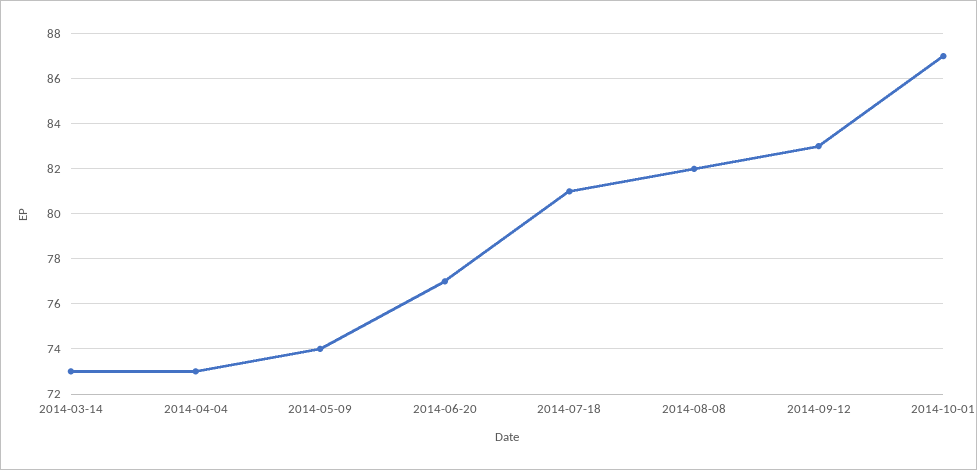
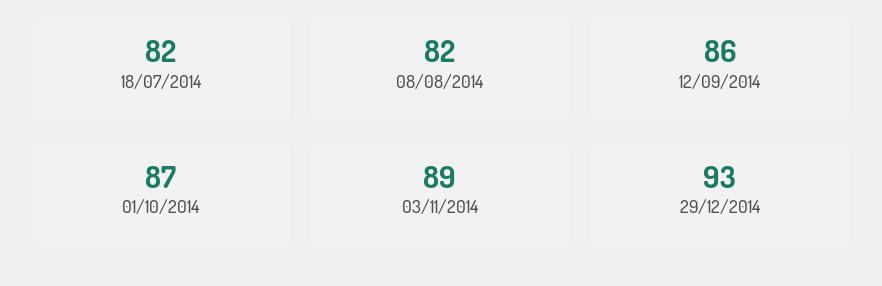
2014-03-14: 73 -> none
2014-04-04: 73 -> none
2014-05-09: 74 -> none
2014-06-20: 77 -> none
2014-07-18: 81 -> 82
2014-09-12: 83 -> 86
03/11/2014: none -> 89
29/12/2014: none -> 93

